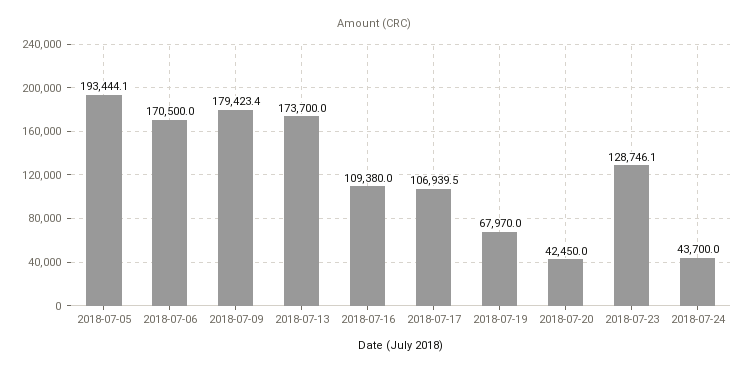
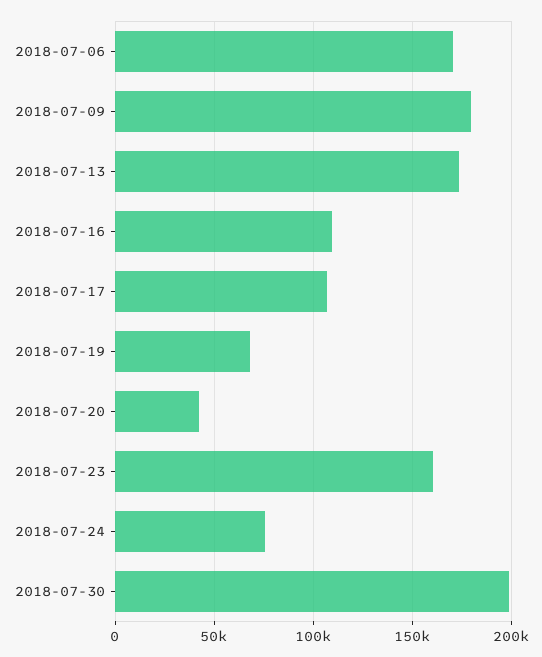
2018-07-05: 193444.1 -> none
2018-07-23: 128746.1 -> 160000
2018-07-24: 43700 -> 75000
2018-07-30: none -> 200000

